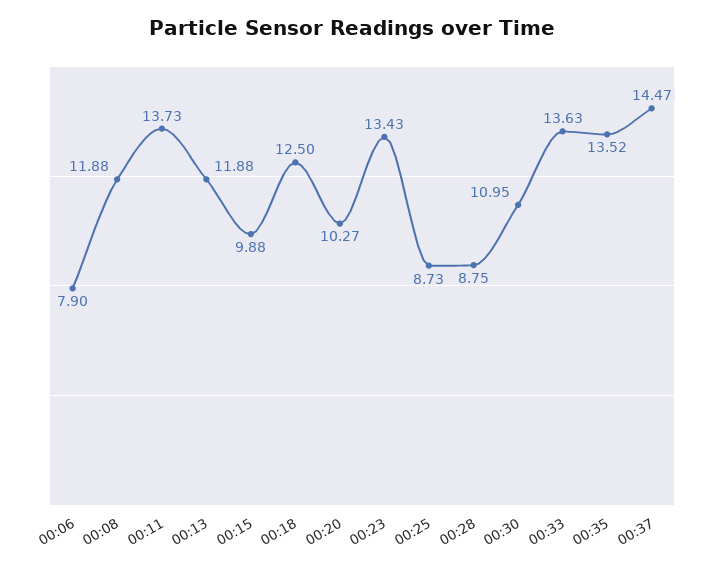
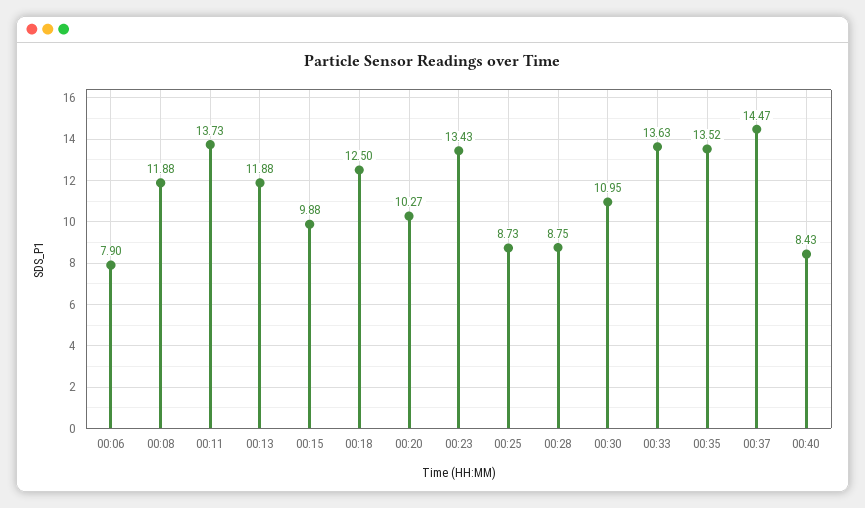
00:40: none -> 8.43

